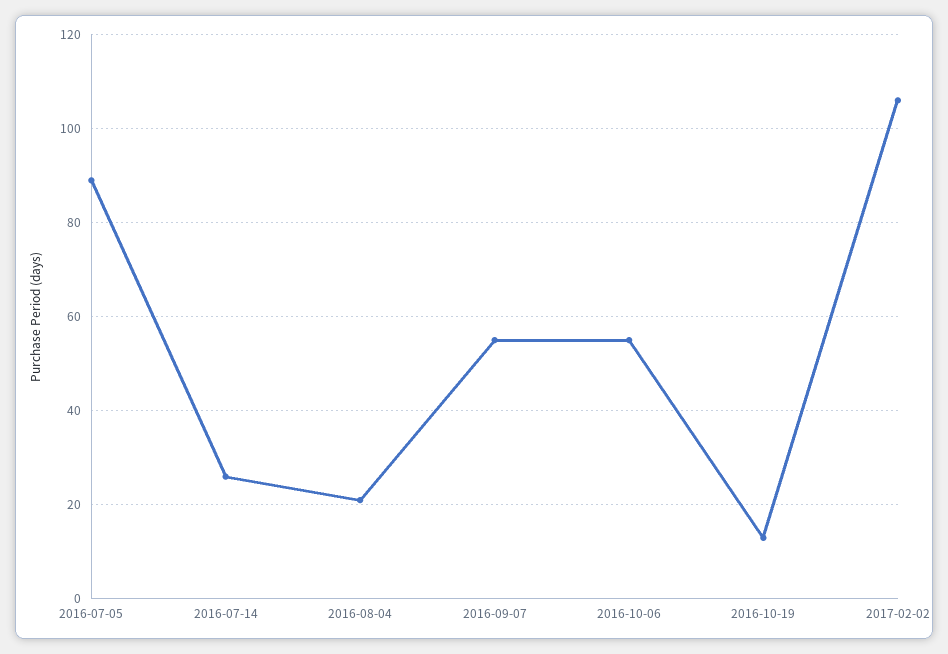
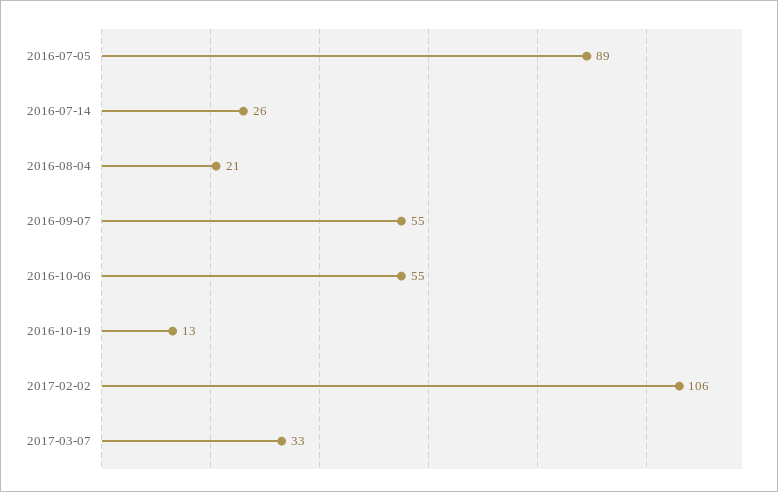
2017-03-07: none -> 33

